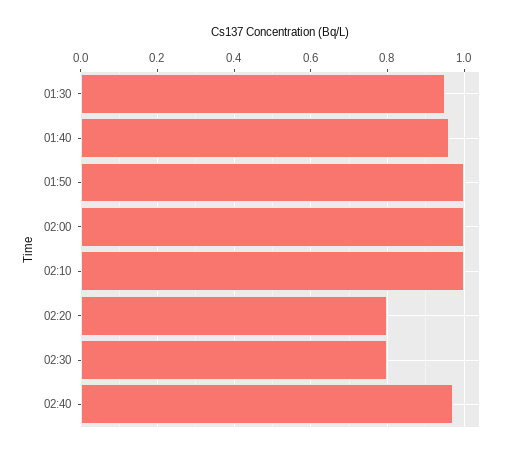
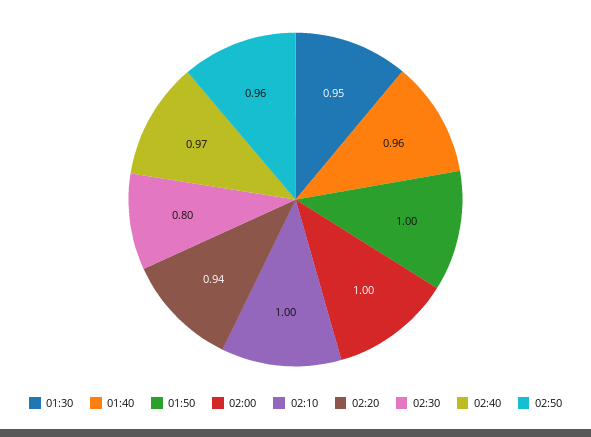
02:20: 0.8 -> 0.94
02:50: none -> 0.96

